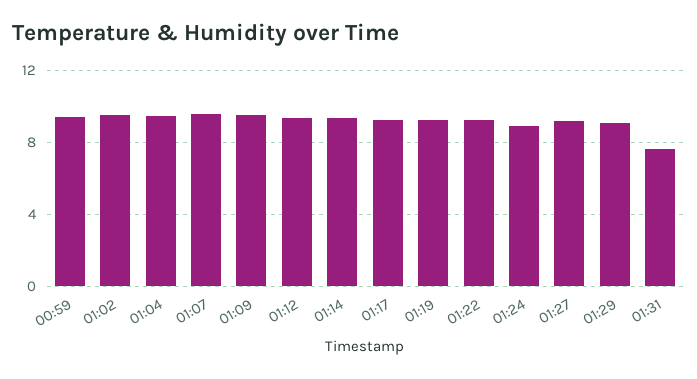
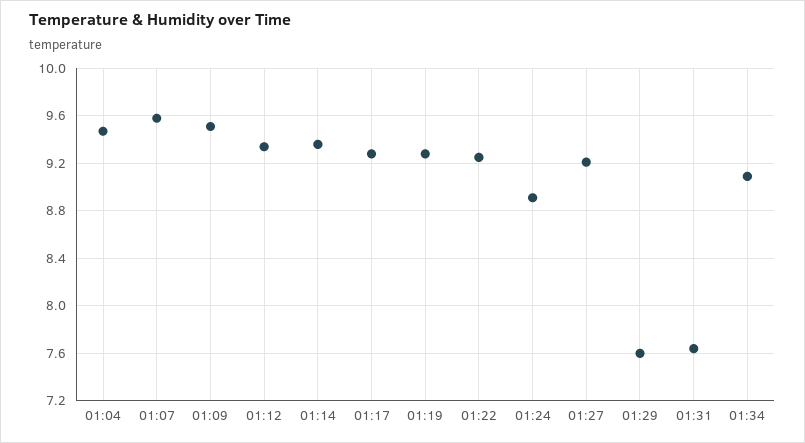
00:59: 9.5 -> none
01:02: 9.5 -> none
01:29: 9 -> 7.6
01:34: none -> 9.1

